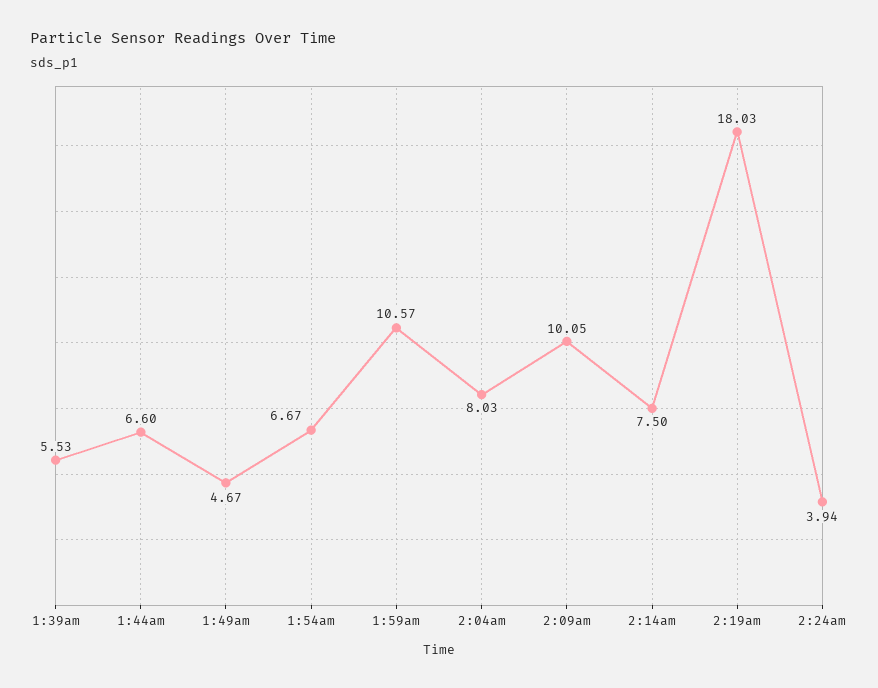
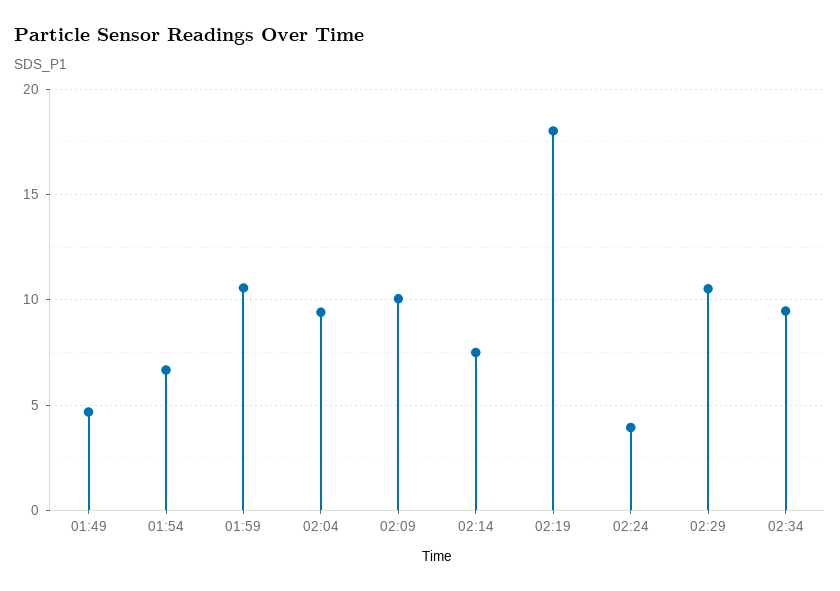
1:39am: 5.53 -> none
1:44am: 6.6 -> none
2:04am: 8.03 -> 9.5
02:29: none -> 10.5
02:34: none -> 9.5

